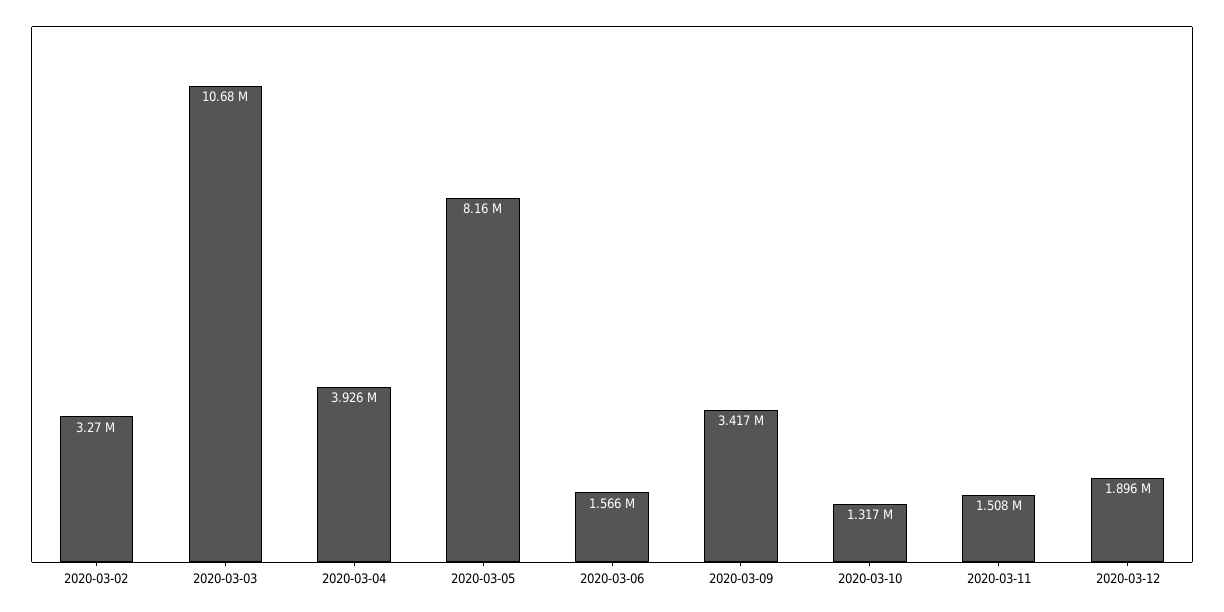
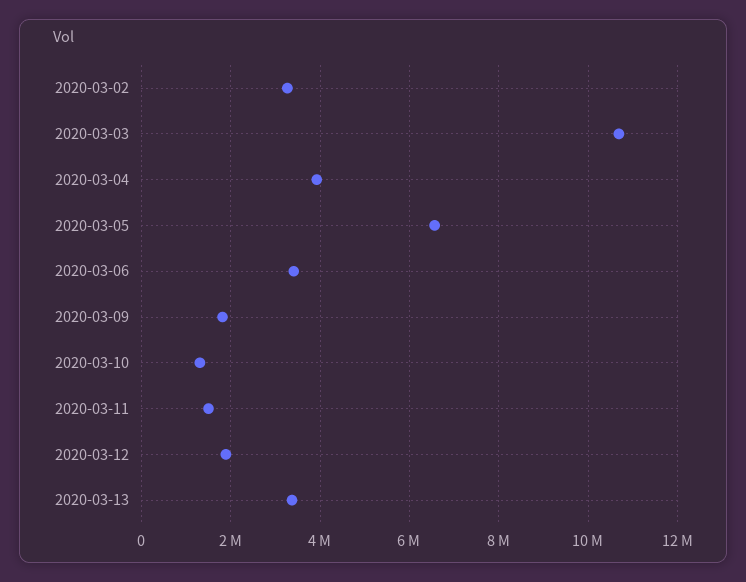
2020-03-05: 8160000 -> 6600000
2020-03-06: 1566000 -> 3400000
2020-03-09: 3417000 -> 1800000
2020-03-13: none -> 3400000

